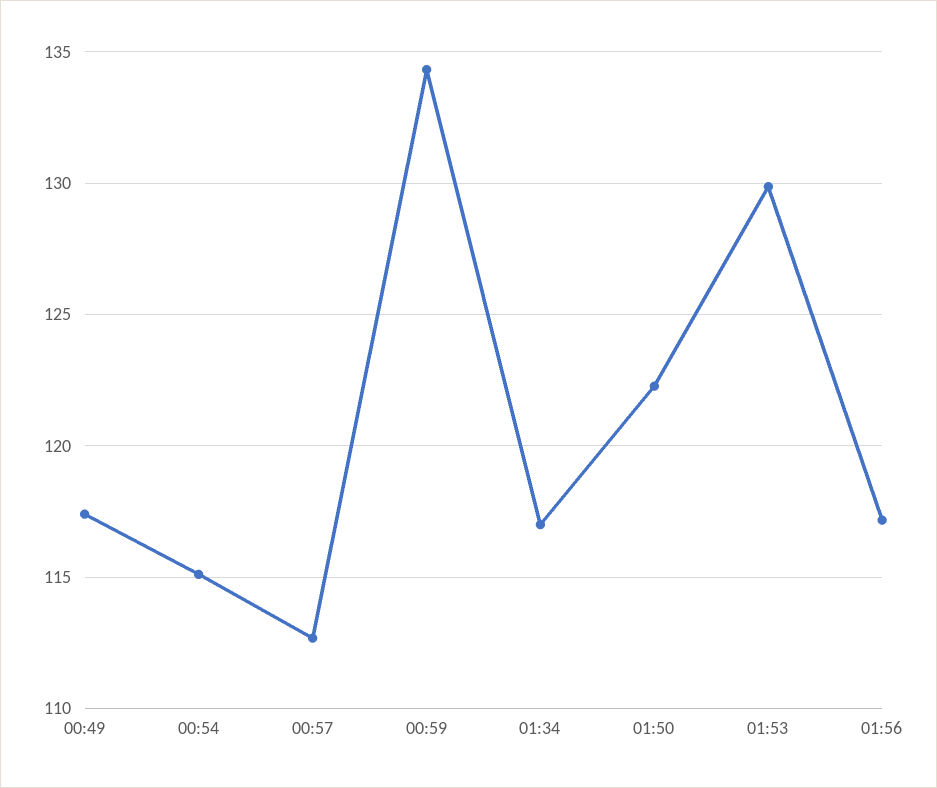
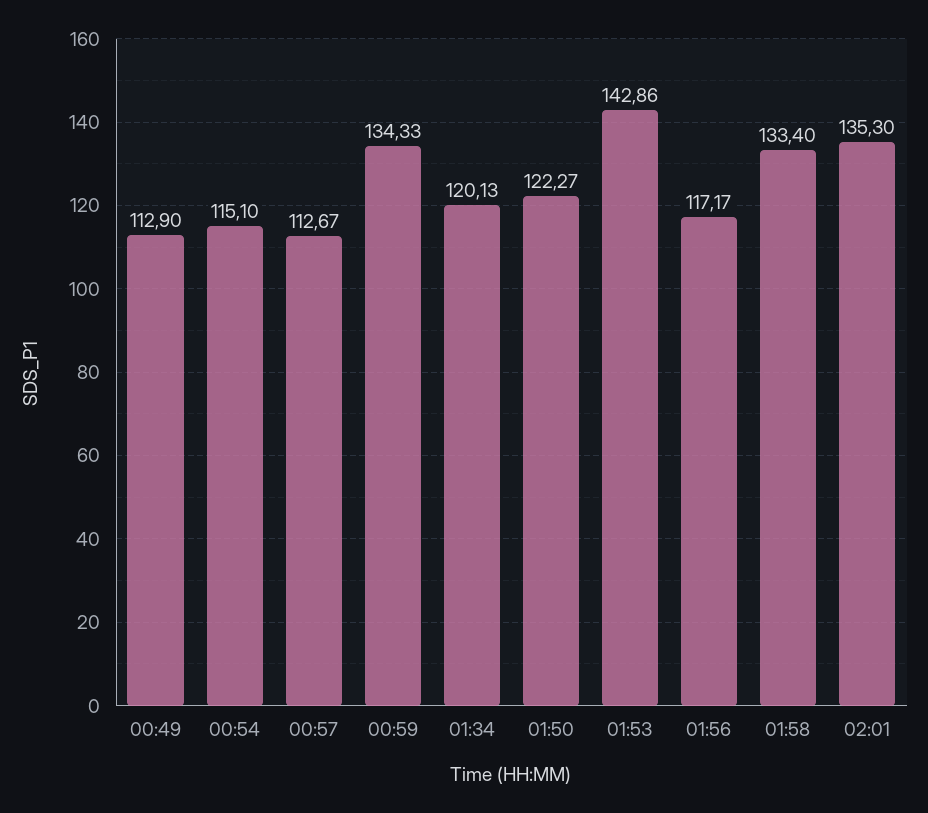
00:49: 117.5 -> 112.9
01:34: 117 -> 120.13
01:53: 130 -> 142.86
01:58: none -> 133.4
02:01: none -> 135.3

